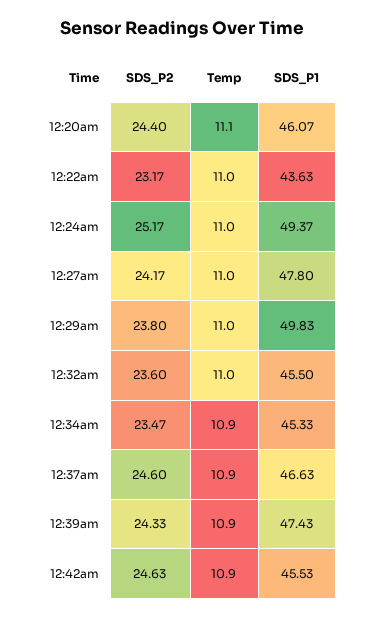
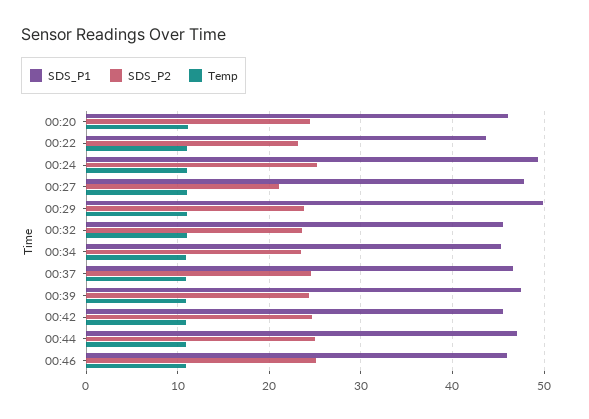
SDS_P2, 12:27am: 24.17 -> 21
SDS_P1, 00:44: none -> 47
SDS_P2, 00:44: none -> 25
Temp, 00:44: none -> 11
SDS_P1, 00:46: none -> 46
SDS_P2, 00:46: none -> 25
Temp, 00:46: none -> 11

